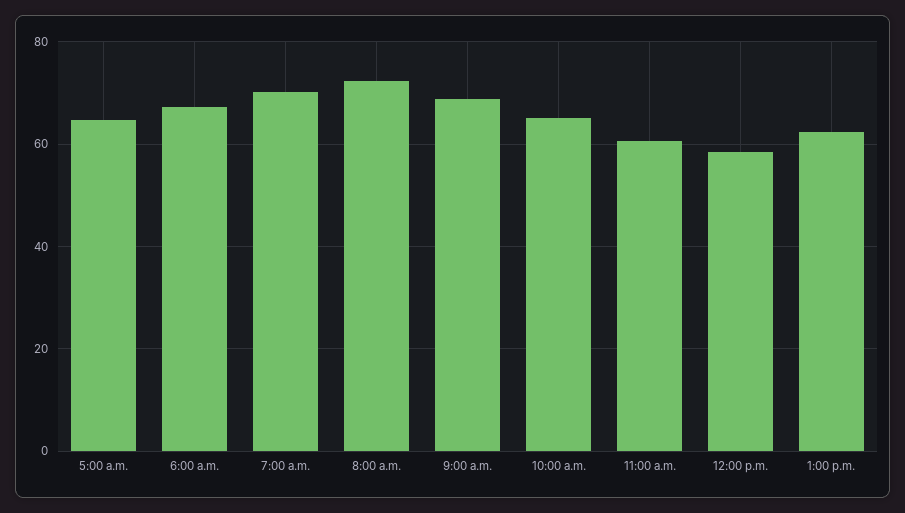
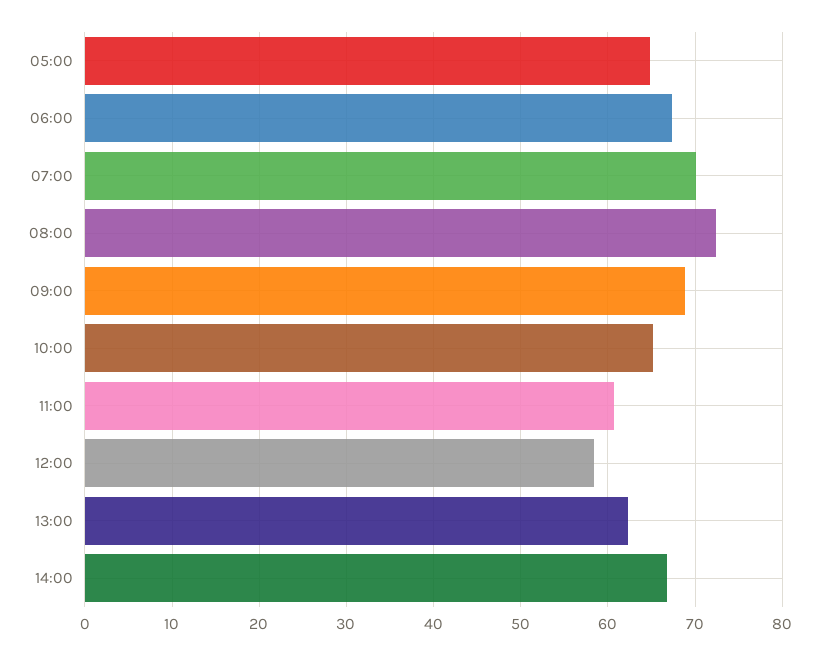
14:00: none -> 67

